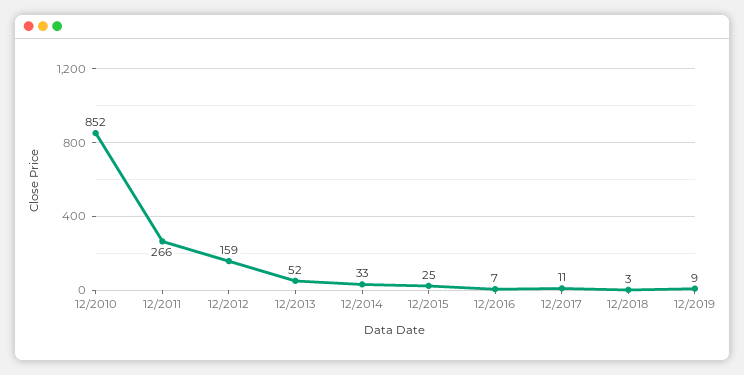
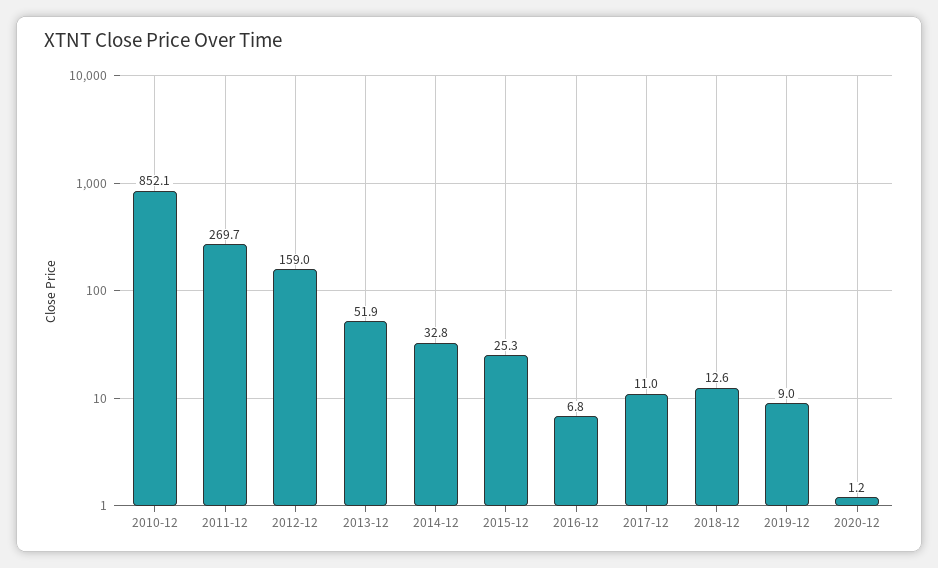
12/2011: 266 -> 269.7
12/2018: 3 -> 12.6
2020-12: none -> 1.2

